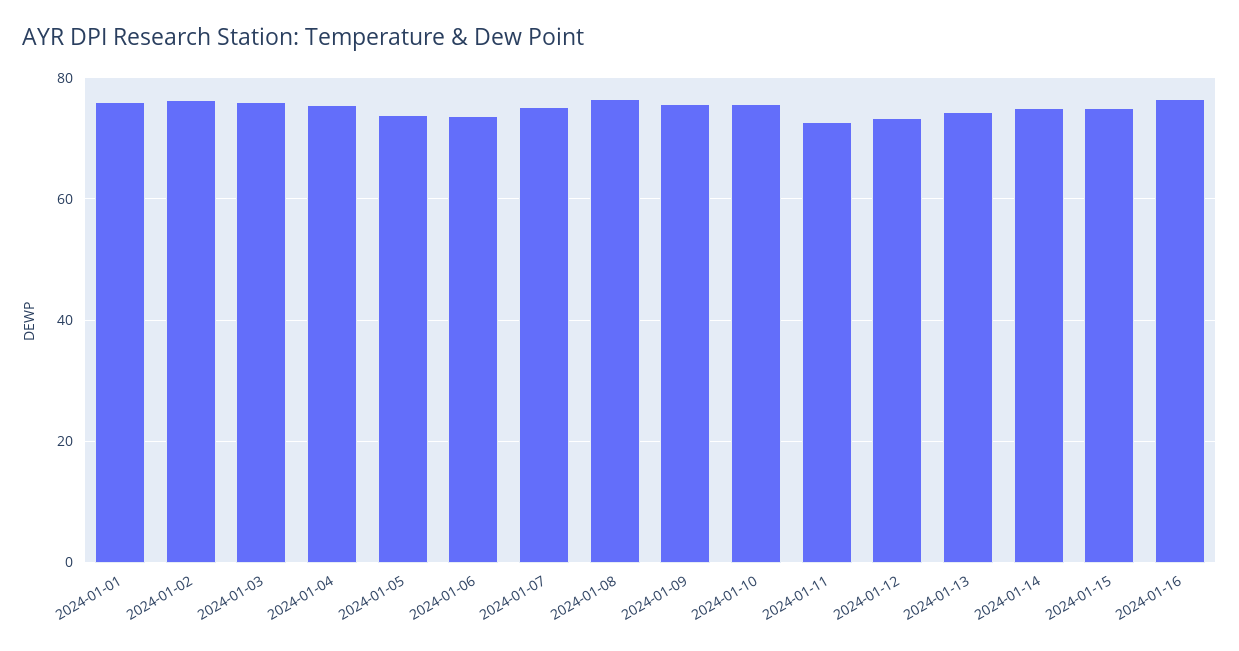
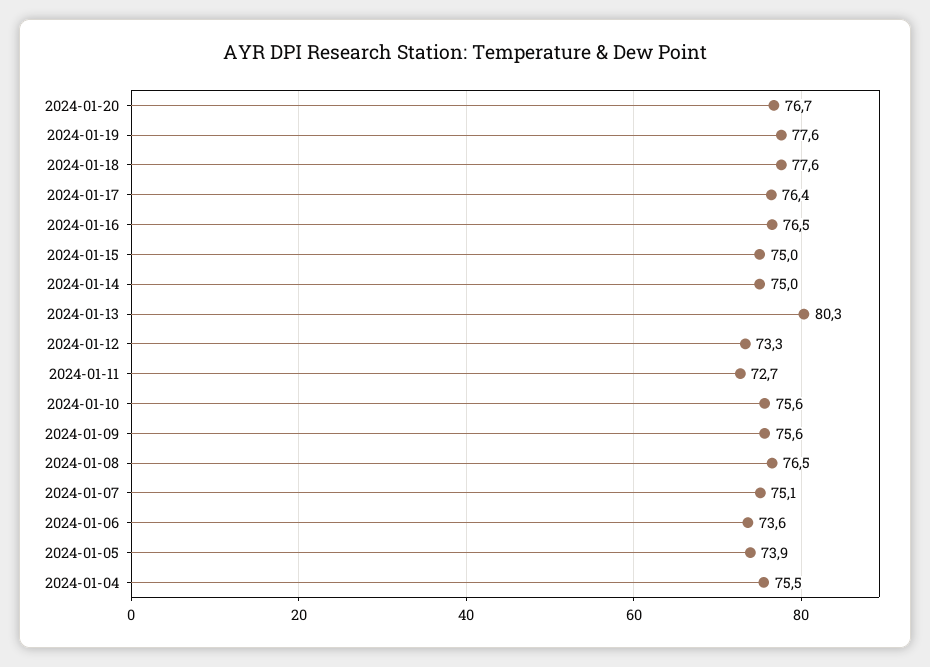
2024-01-01: 76 -> none
2024-01-02: 76 -> none
2024-01-03: 76 -> none
2024-01-13: 74 -> 80.3
2024-01-20: none -> 76.7
2024-01-19: none -> 77.6
2024-01-18: none -> 77.6
2024-01-17: none -> 76.4

